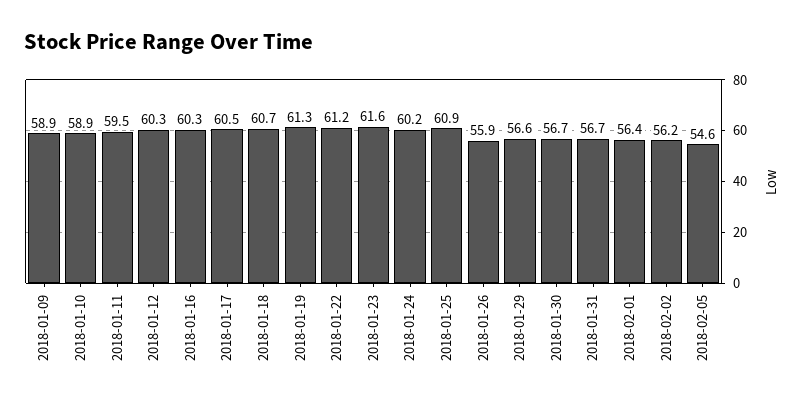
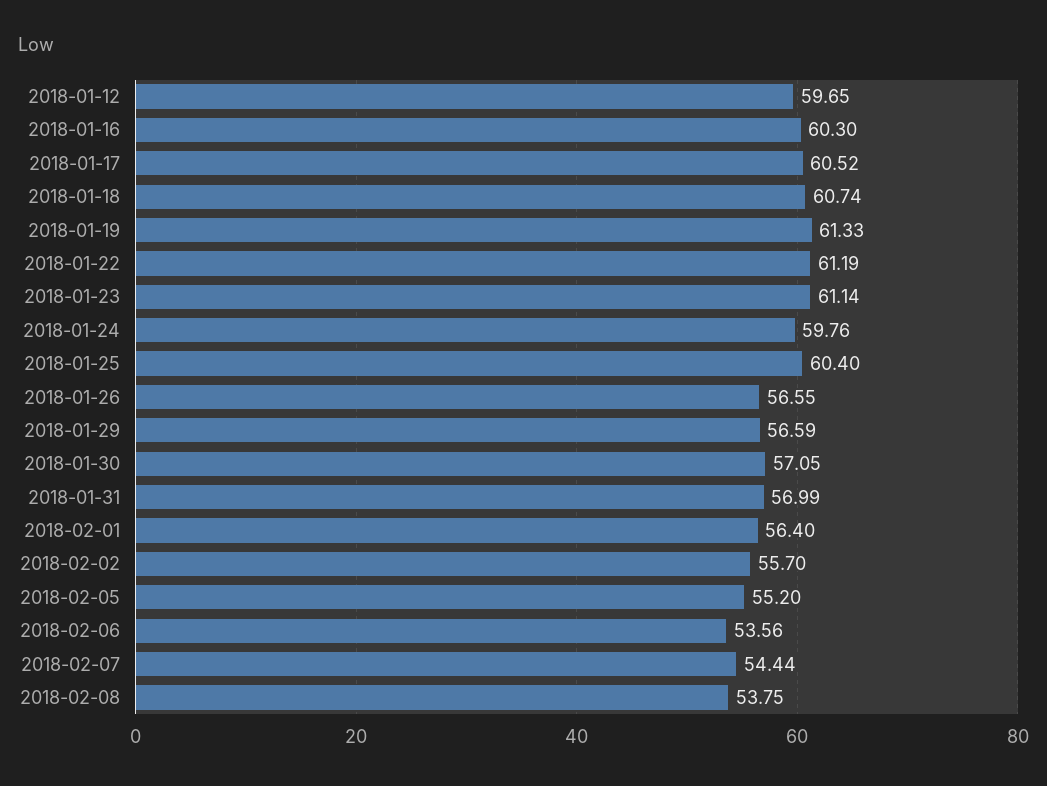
2018-01-09: 58.9 -> none
2018-01-10: 58.9 -> none
2018-01-11: 59.5 -> none
2018-01-12: 60.3 -> 59.65
2018-01-23: 61.6 -> 61.14
2018-01-24: 60.2 -> 59.76
2018-01-25: 60.9 -> 60.4
2018-01-26: 55.9 -> 56.55
2018-01-30: 56.7 -> 57.05
2018-01-31: 56.7 -> 56.99
2018-02-02: 56.2 -> 55.7
2018-02-05: 54.6 -> 55.2
2018-02-06: none -> 53.56
2018-02-07: none -> 54.44
2018-02-08: none -> 53.75

